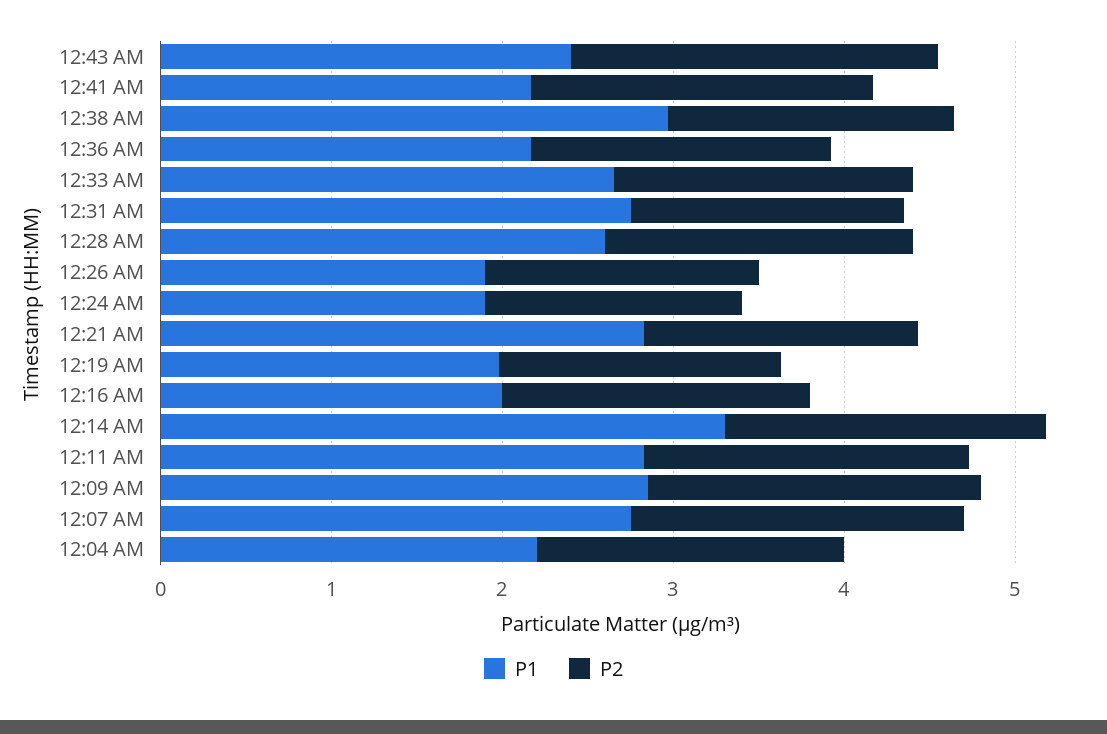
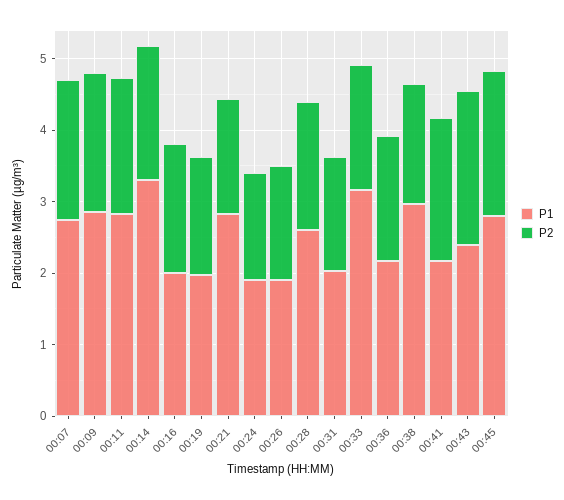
P1, 12:33 AM: 2.6 -> 3.2
P1, 12:31 AM: 2.8 -> 2
P1, 12:04 AM: 2.2 -> none
P2, 12:04 AM: 1.8 -> none
P1, 00:45: none -> 2.8
P2, 00:45: none -> 2

